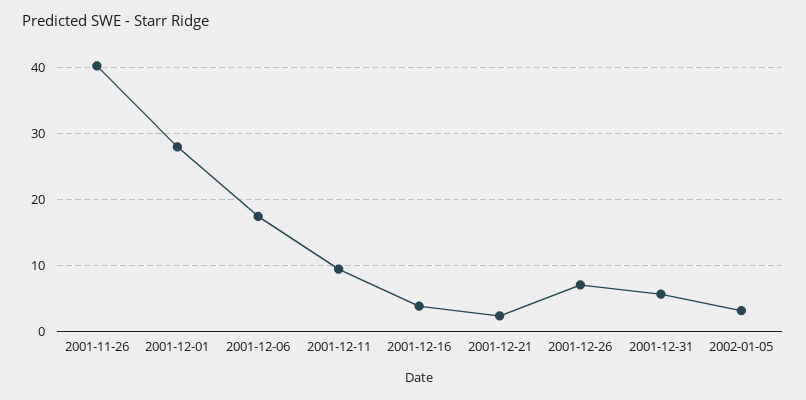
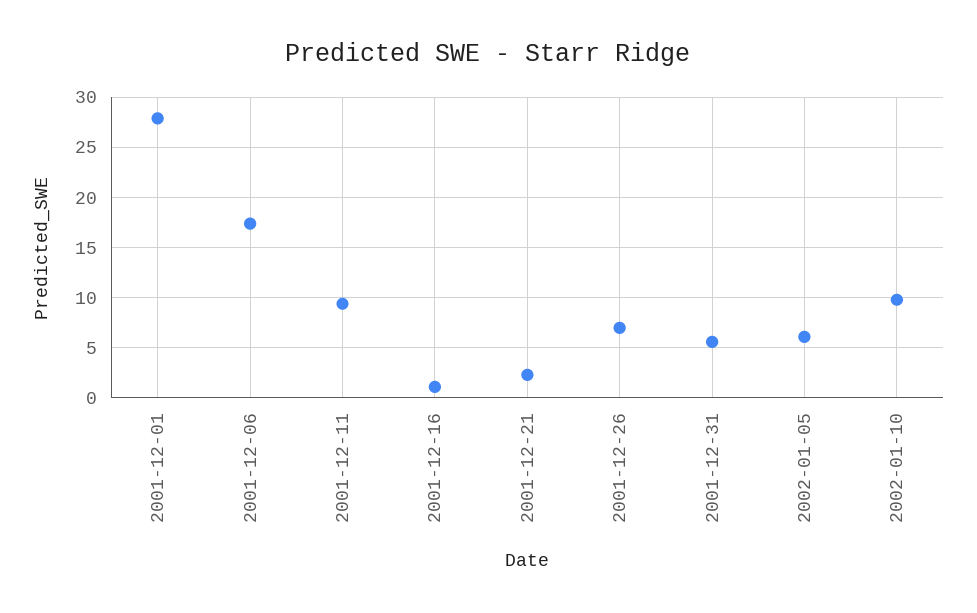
2001-11-26: 40 -> none
2001-12-16: 4 -> 1
2002-01-05: 3 -> 6
2002-01-10: none -> 10

